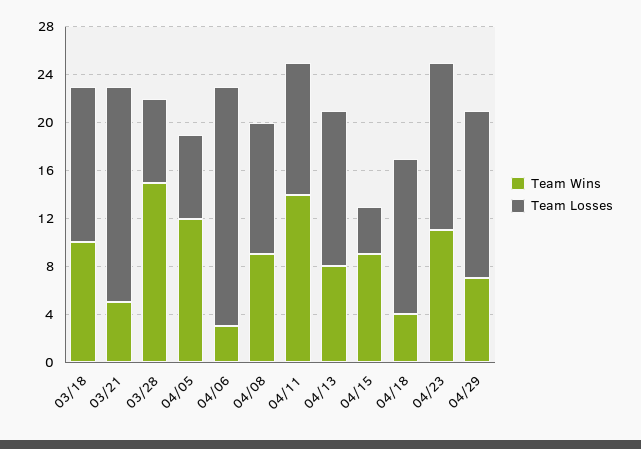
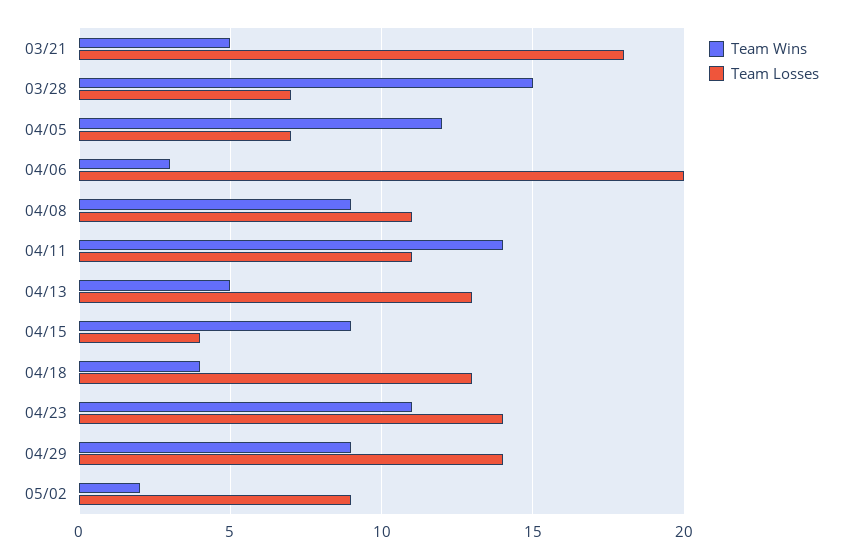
Team Wins, 03/18: 10 -> none
Team Losses, 03/18: 13 -> none
Team Wins, 04/13: 8 -> 5
Team Wins, 04/29: 7 -> 9
Team Wins, 05/02: none -> 2
Team Losses, 05/02: none -> 9

